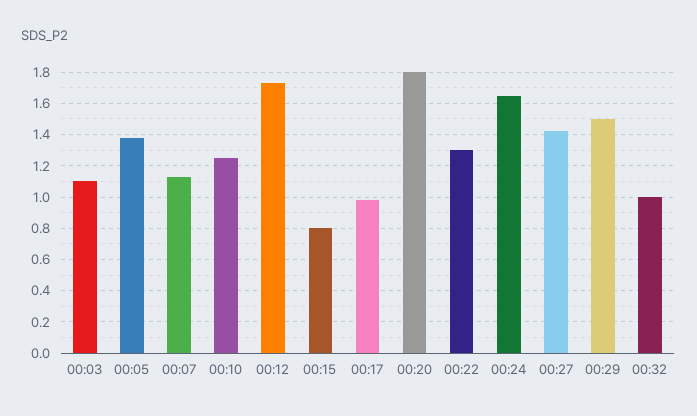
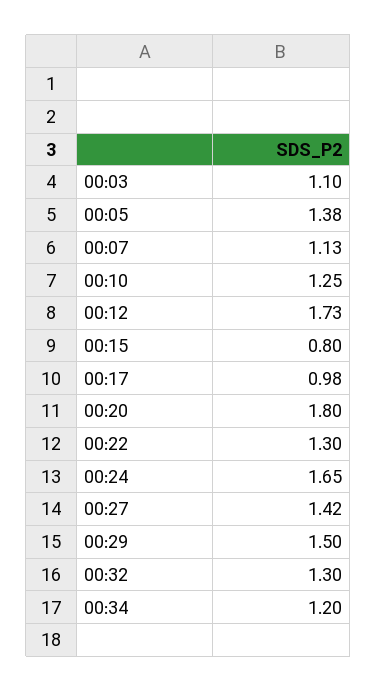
00:32: 1 -> 1.3
00:34: none -> 1.2

